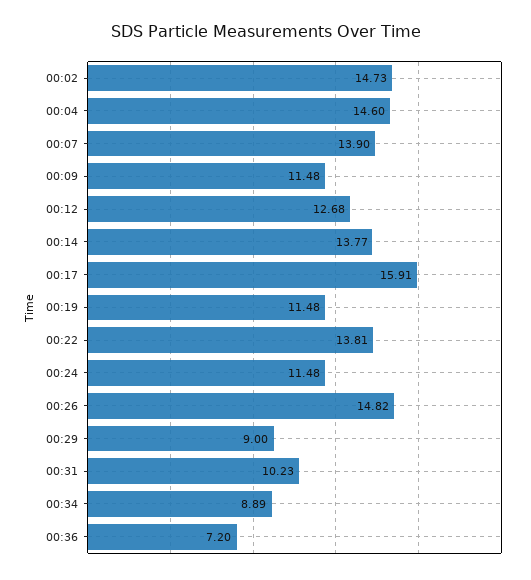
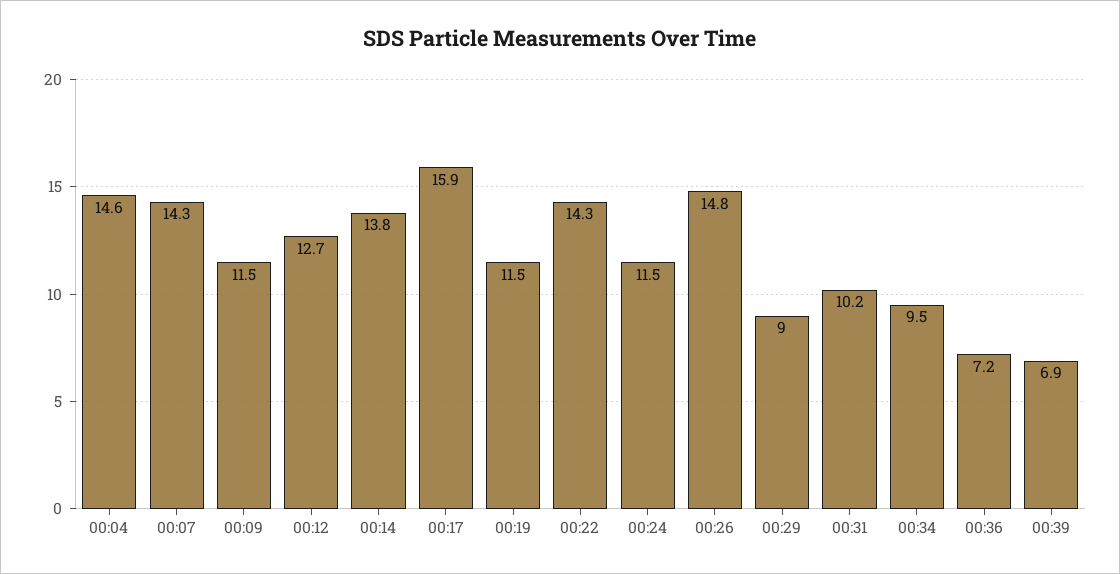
00:02: 14.73 -> none
00:07: 13.9 -> 14.3
00:22: 13.81 -> 14.3
00:34: 8.89 -> 9.5
00:39: none -> 6.9

